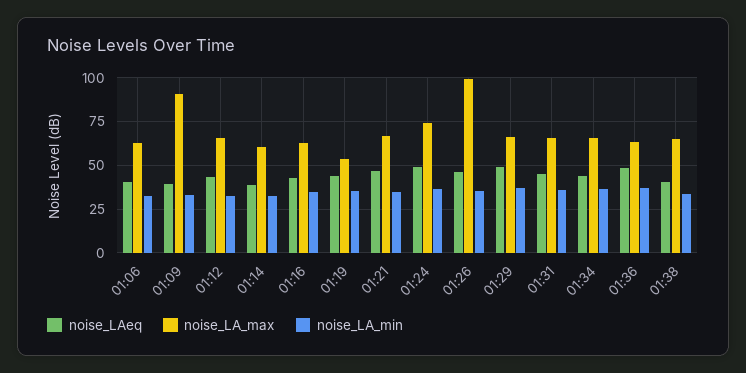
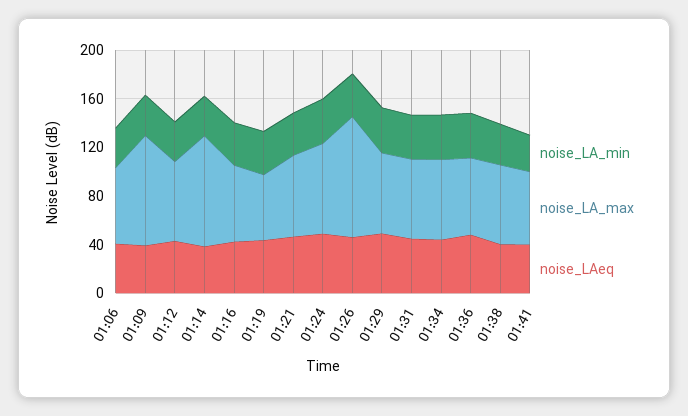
noise_LA_max, 01:14: 60 -> 90
noise_LA_min, 01:41: none -> 30
noise_LA_max, 01:41: none -> 60
noise_LAeq, 01:41: none -> 40

